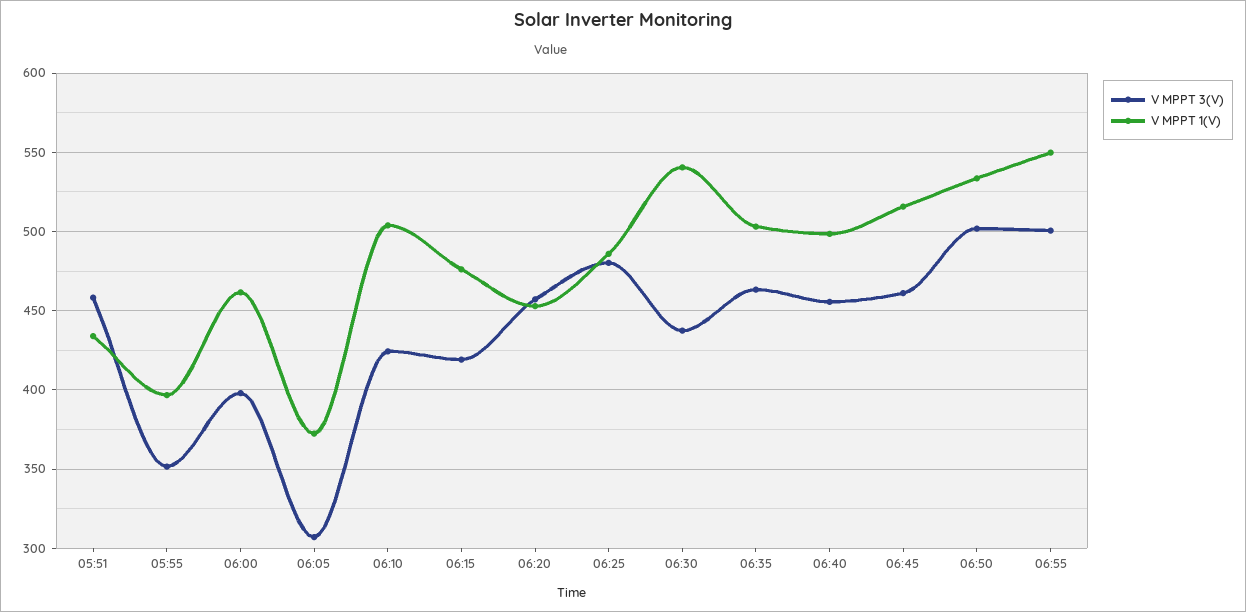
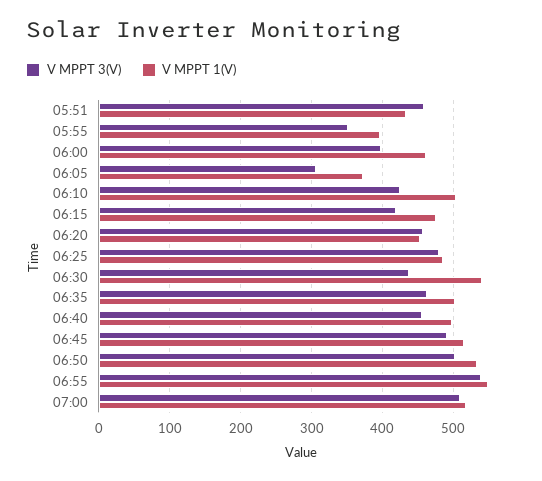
V MPPT 3(V), 06:45: 460 -> 490
V MPPT 3(V), 06:55: 500 -> 540
V MPPT 3(V), 07:00: none -> 510
V MPPT 1(V), 07:00: none -> 520

